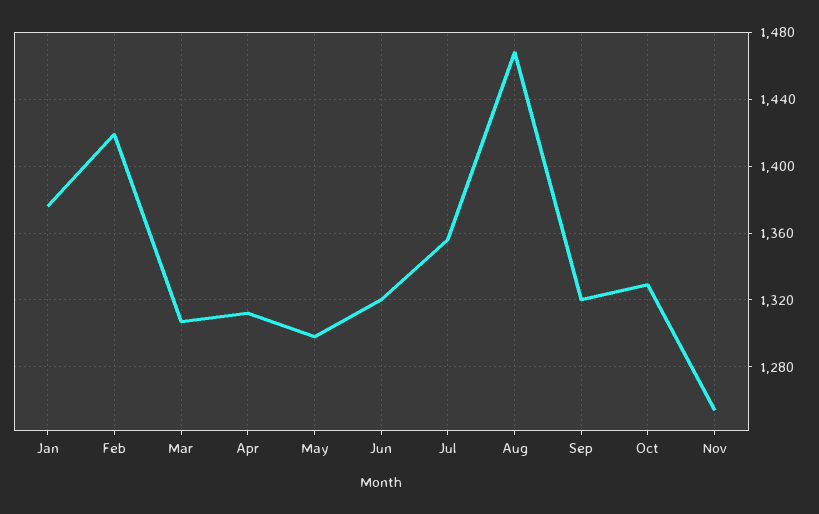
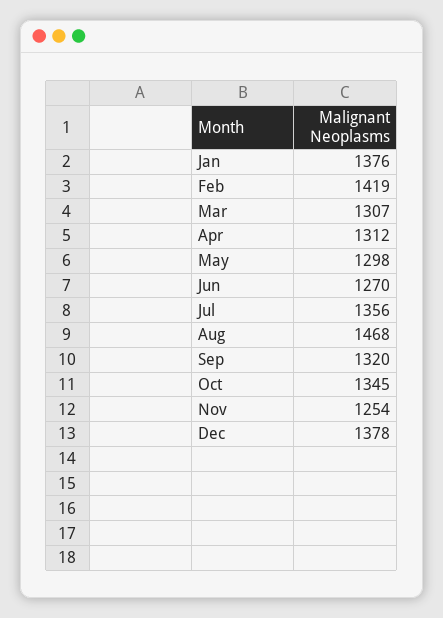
Jun: 1320 -> 1270
Oct: 1330 -> 1345
Dec: none -> 1378

